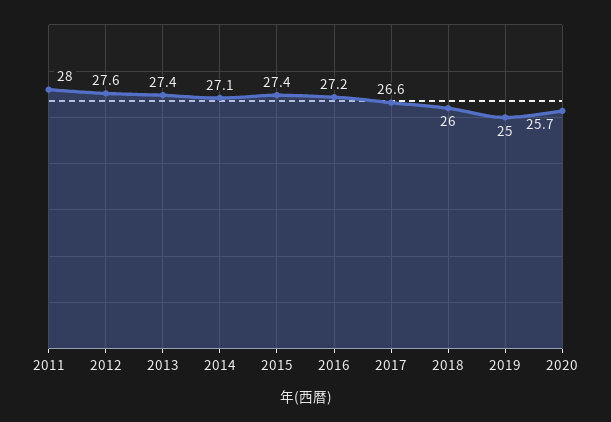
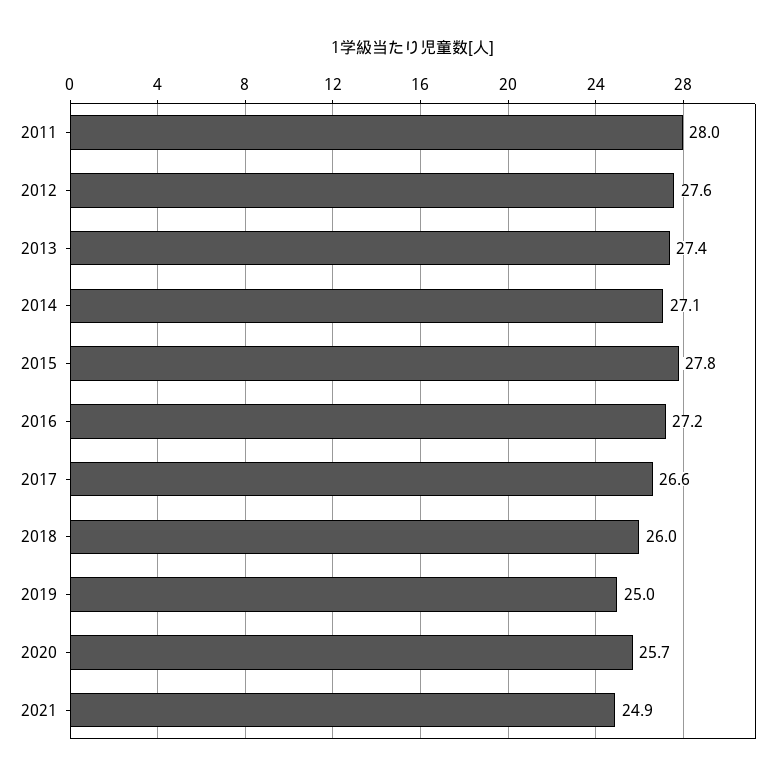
2015: 27.4 -> 27.8
2021: none -> 24.9

